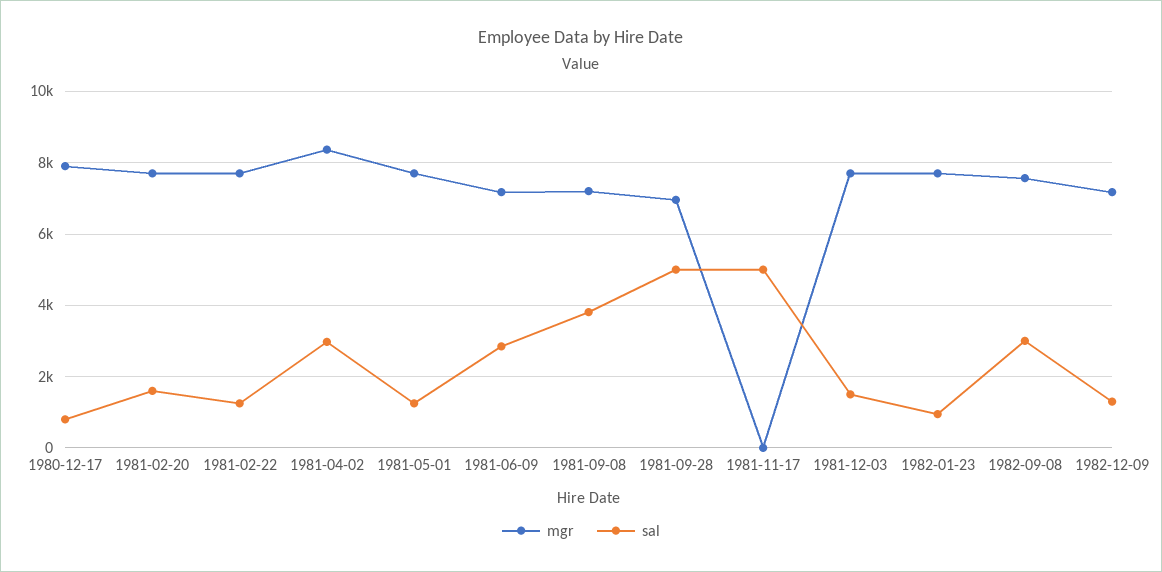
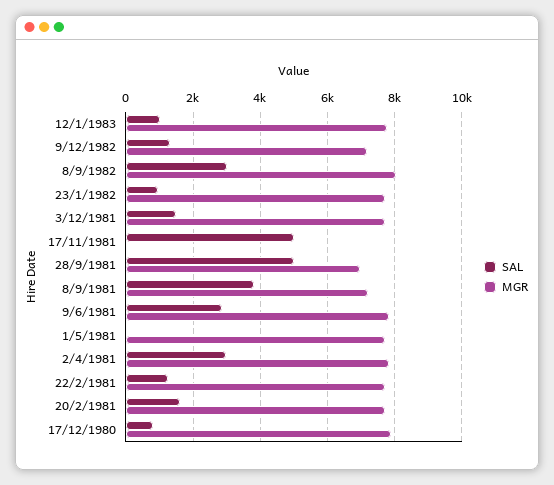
mgr, 1981-04-02: 8400 -> 7800
sal, 1981-05-01: 1200 -> 0
mgr, 1981-06-09: 7200 -> 7800
mgr, 1982-09-08: 7600 -> 8000
sal, 12/1/1983: none -> 1000
mgr, 12/1/1983: none -> 7800

